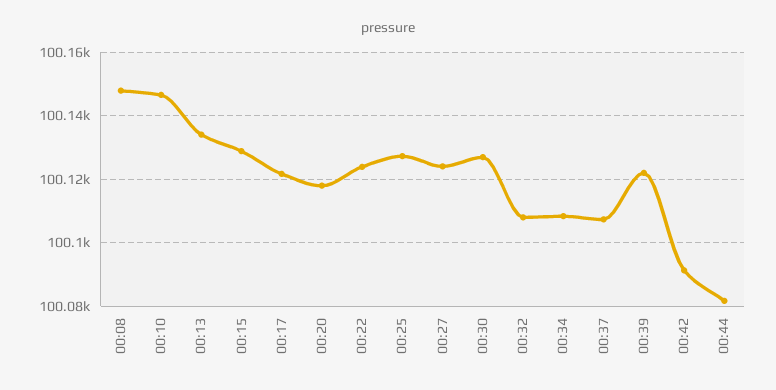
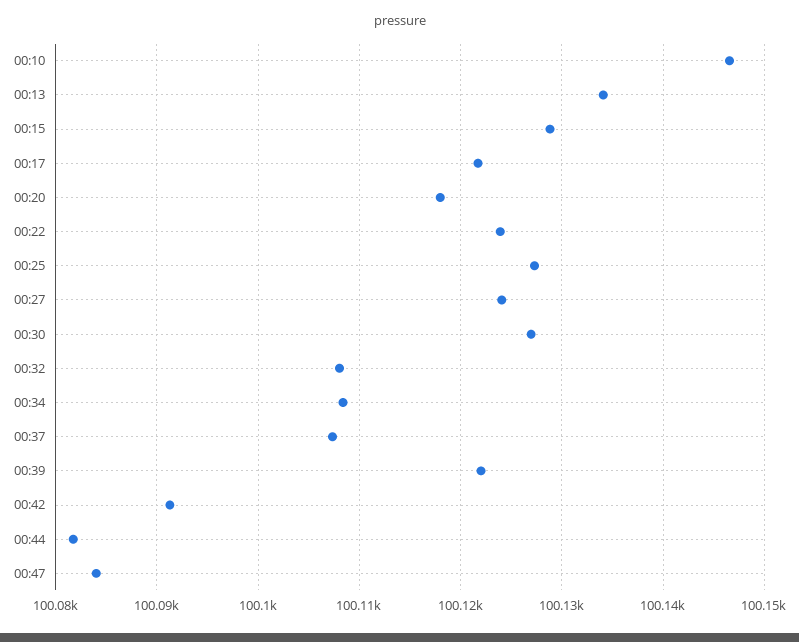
00:08: 100148 -> none
00:47: none -> 100084

